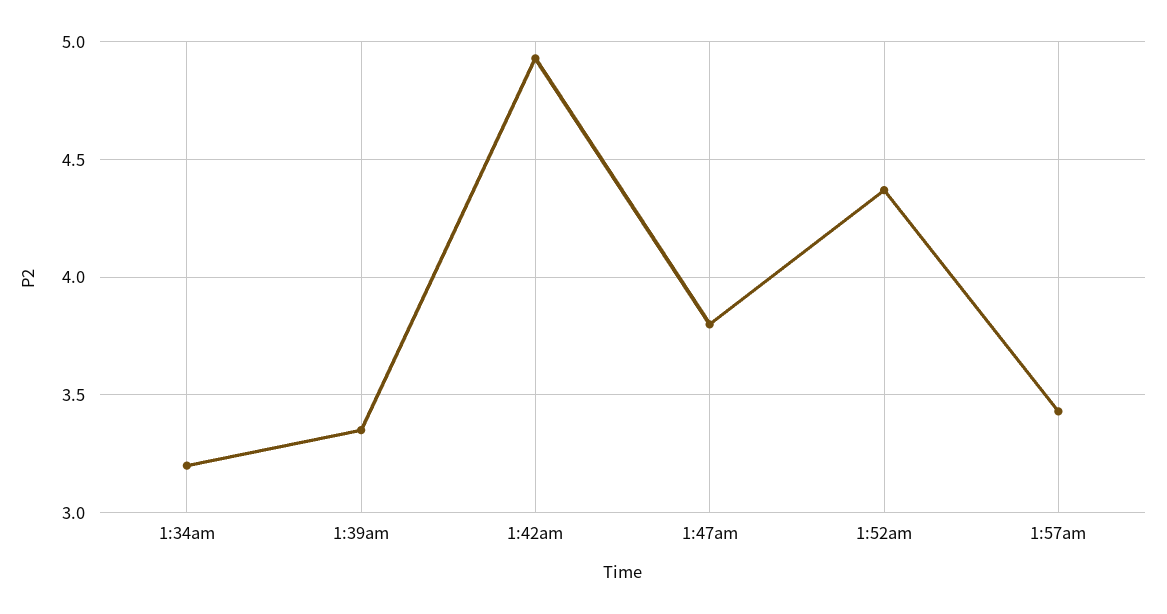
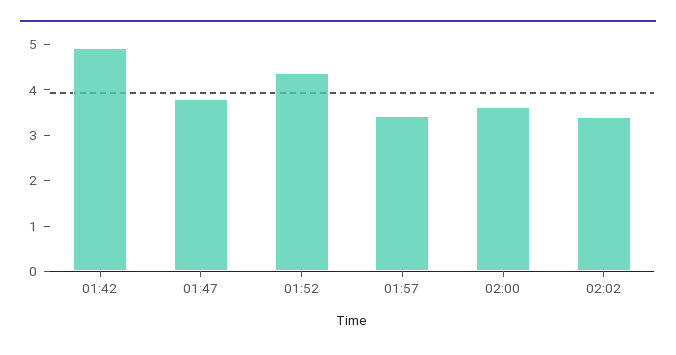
1:34am: 3.2 -> none
1:39am: 3.35 -> none
02:00: none -> 3.6
02:02: none -> 3.4

